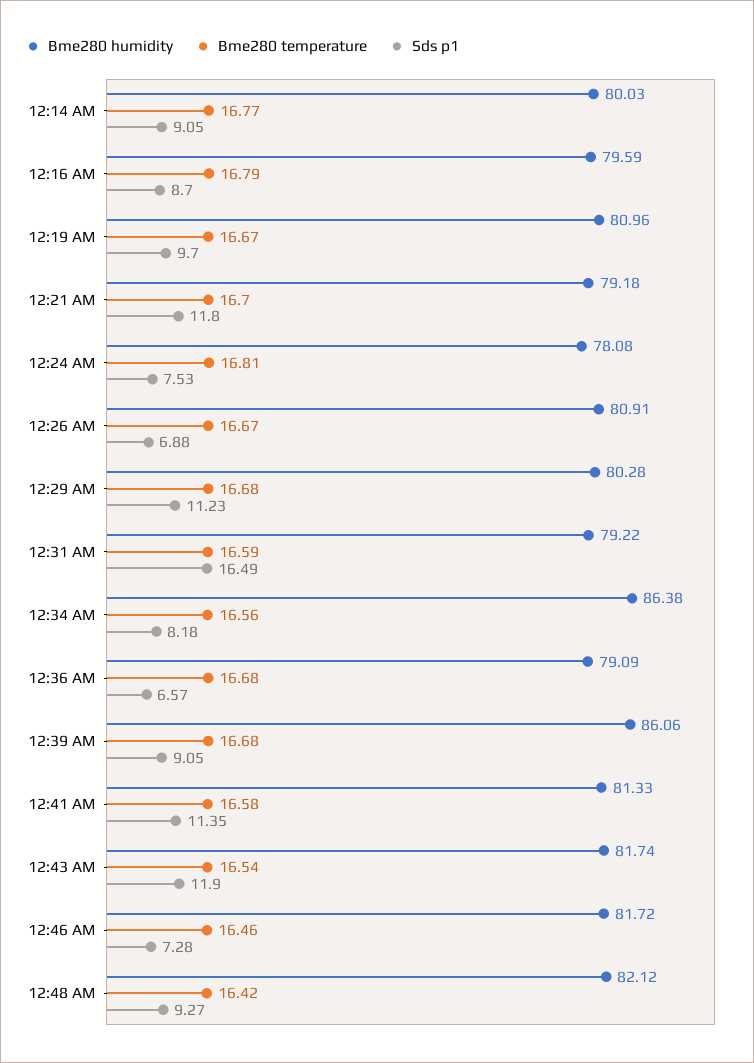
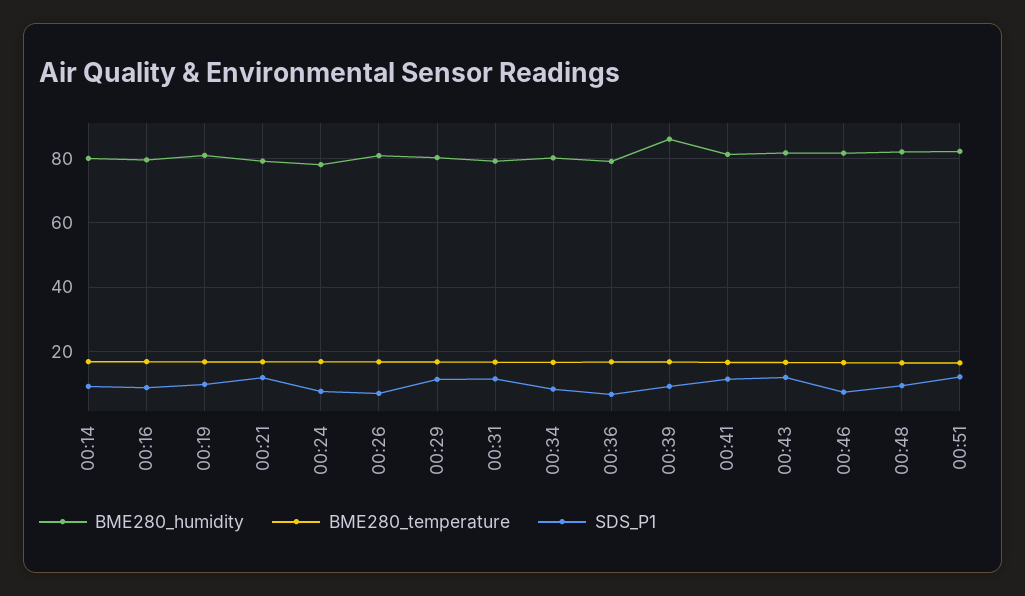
Sds p1, 12:31 AM: 16.49 -> 12
Bme280 humidity, 12:34 AM: 86.38 -> 80
Bme280 humidity, 00:51: none -> 82
Bme280 temperature, 00:51: none -> 16
Sds p1, 00:51: none -> 12

